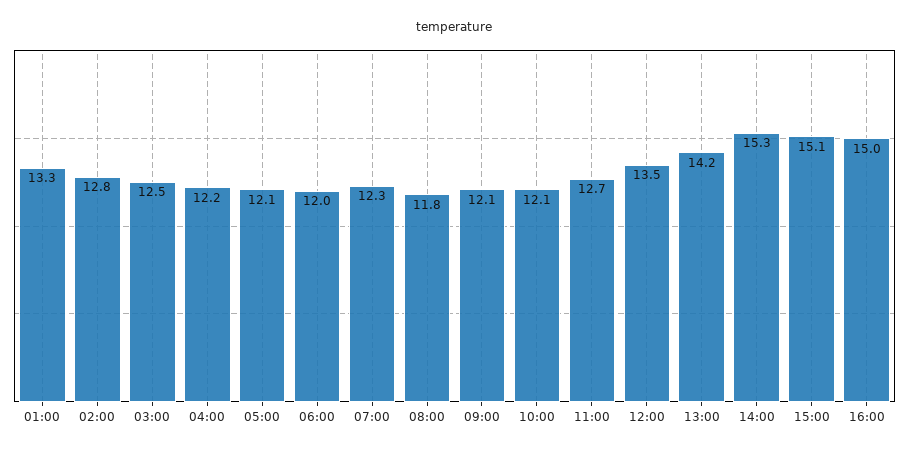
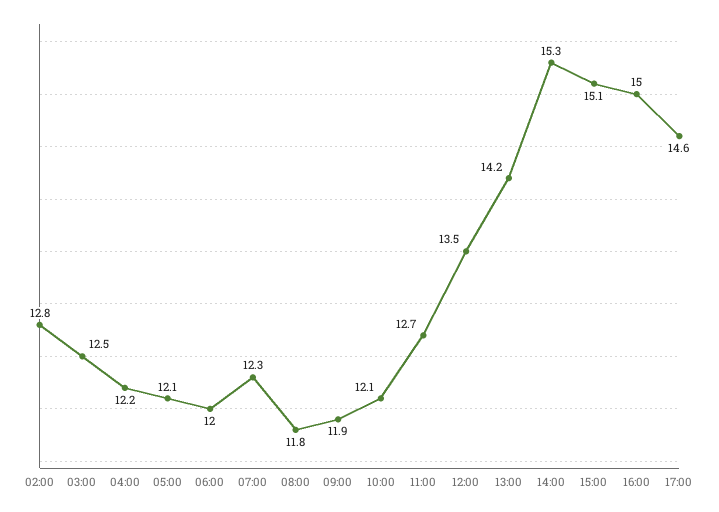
01:00: 13.3 -> none
09:00: 12.1 -> 11.9
17:00: none -> 14.6

